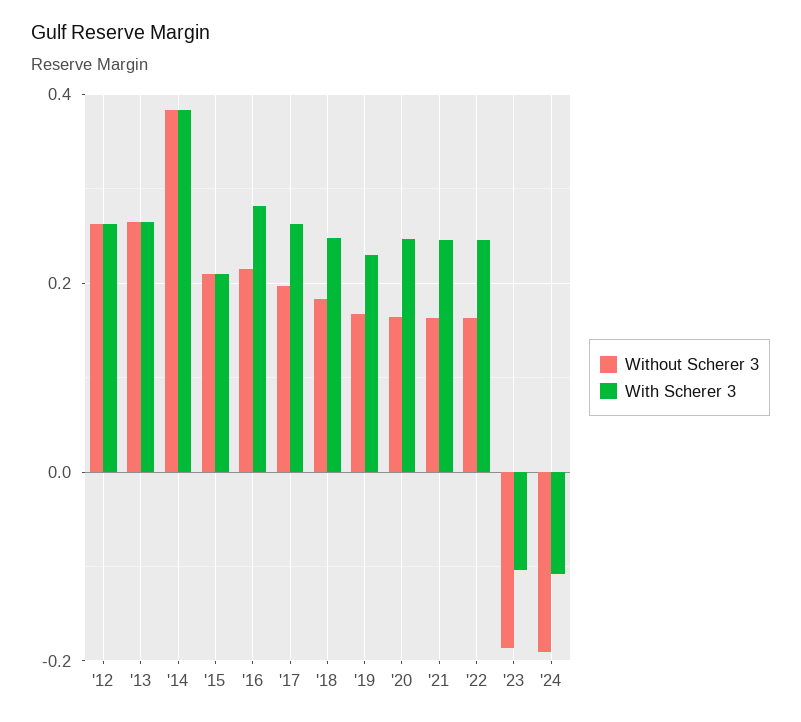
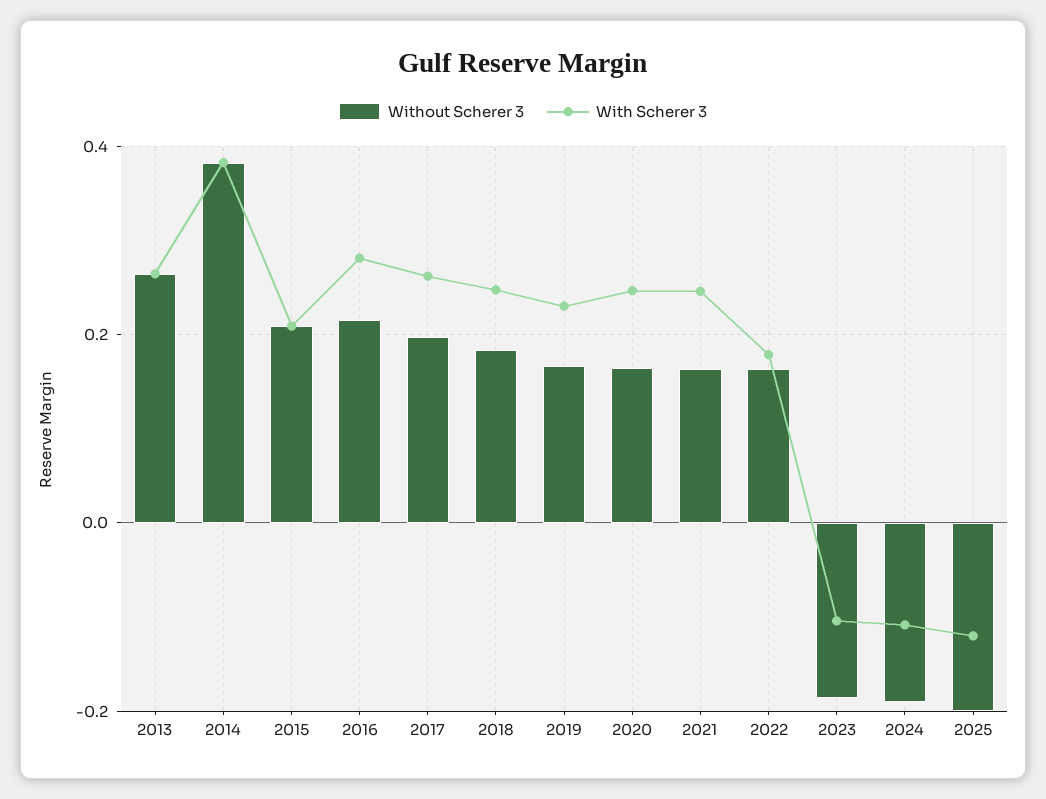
Without Scherer 3, '12: 0.26 -> none
With Scherer 3, '12: 0.26 -> none
With Scherer 3, '22: 0.24 -> 0.18
Without Scherer 3, 2025: none -> -0.2
With Scherer 3, 2025: none -> -0.12

